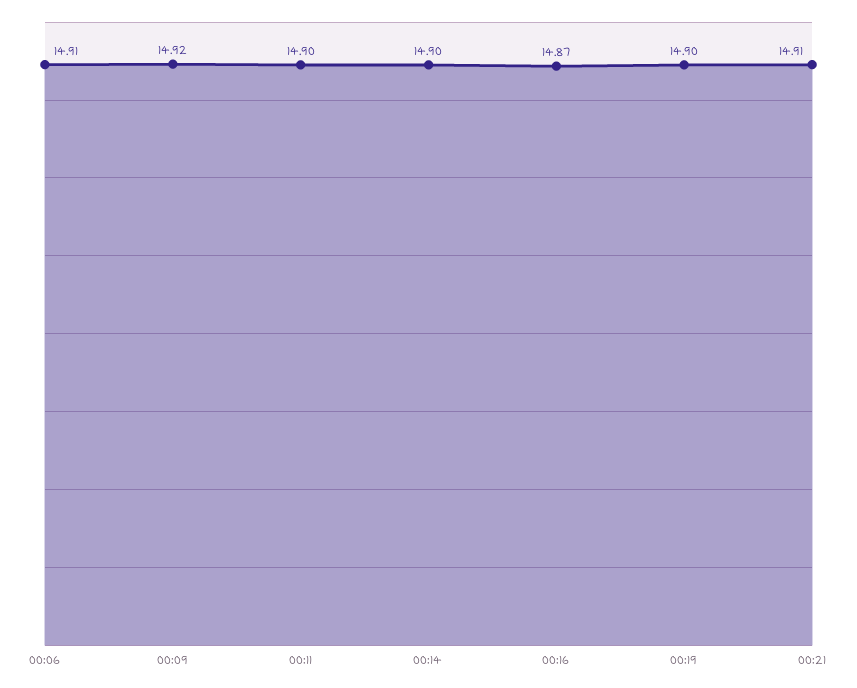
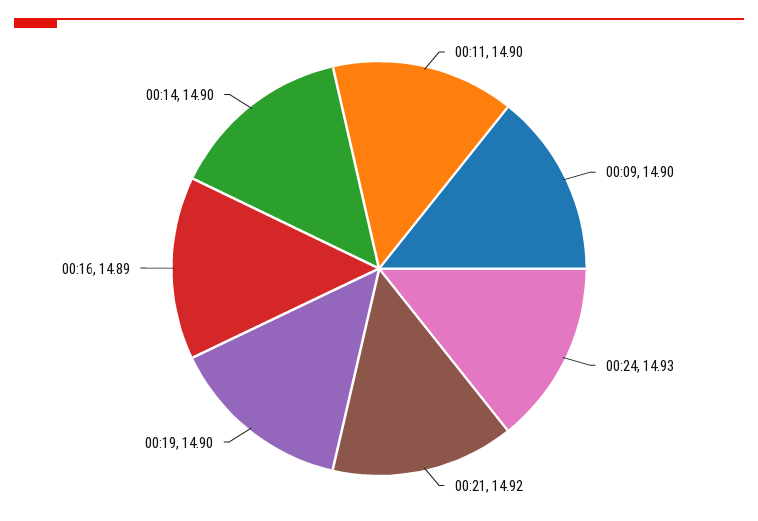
00:06: 14.91 -> none
00:09: 14.92 -> 14.9
00:16: 14.87 -> 14.89
00:21: 14.91 -> 14.92
00:24: none -> 14.93

